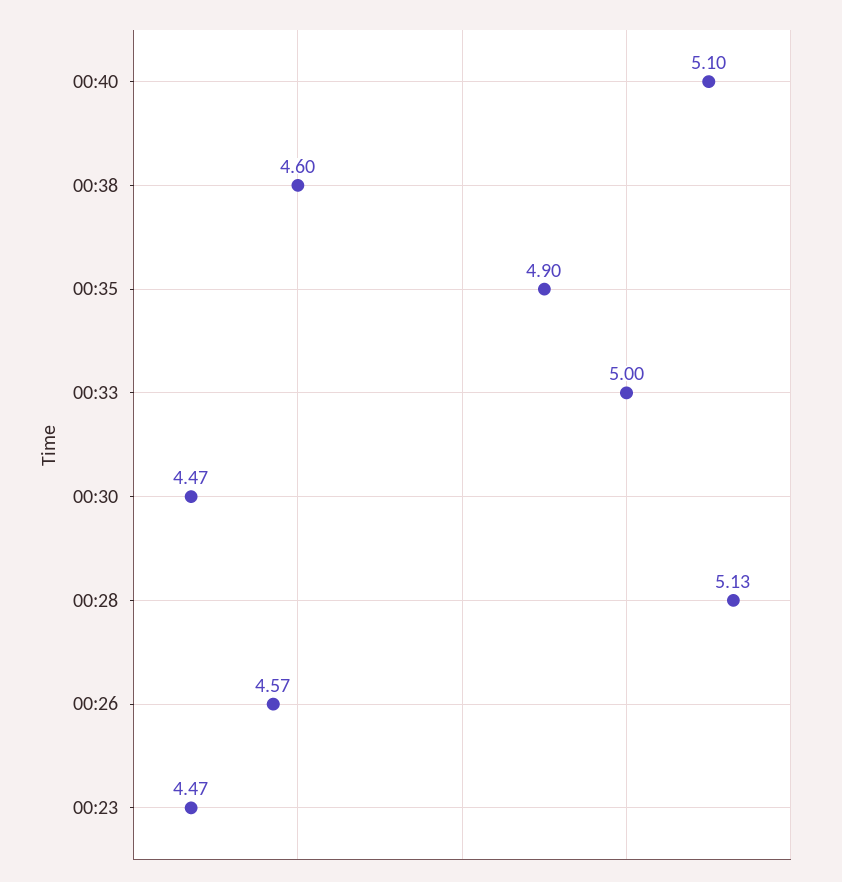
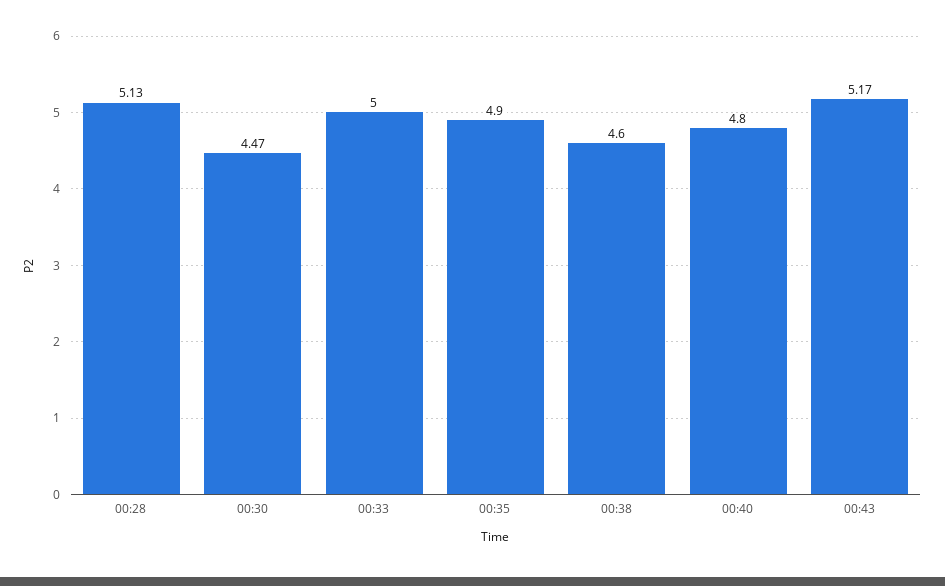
00:40: 5.1 -> 4.8
00:26: 4.57 -> none
00:23: 4.47 -> none
00:43: none -> 5.17

